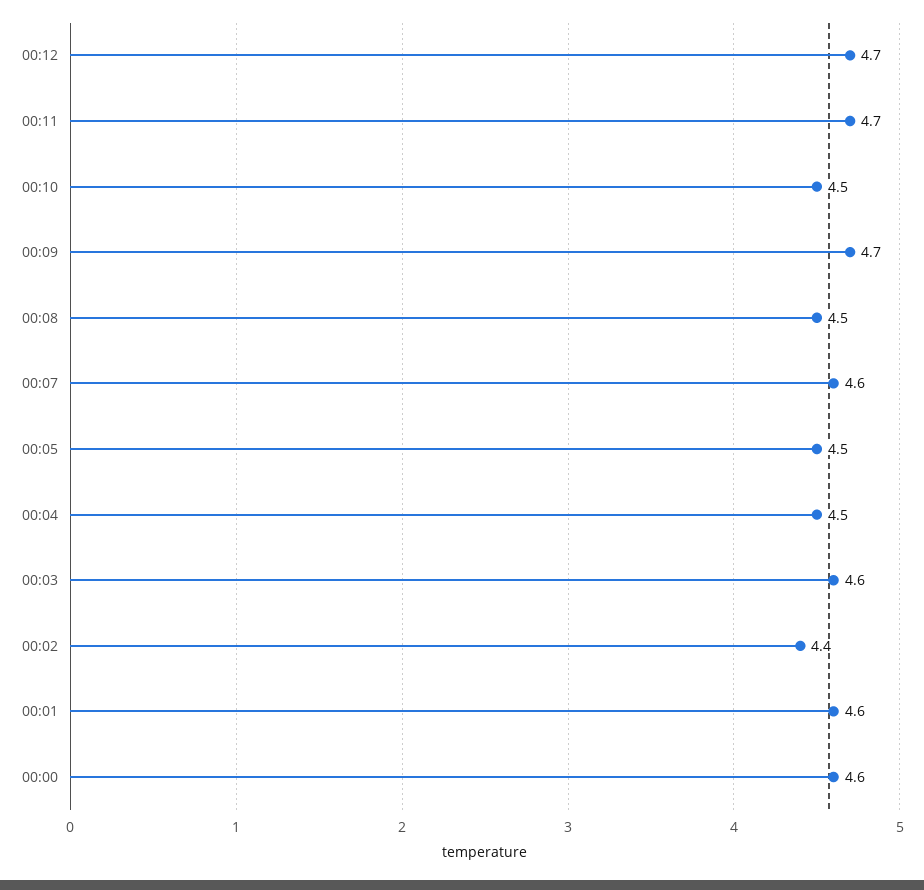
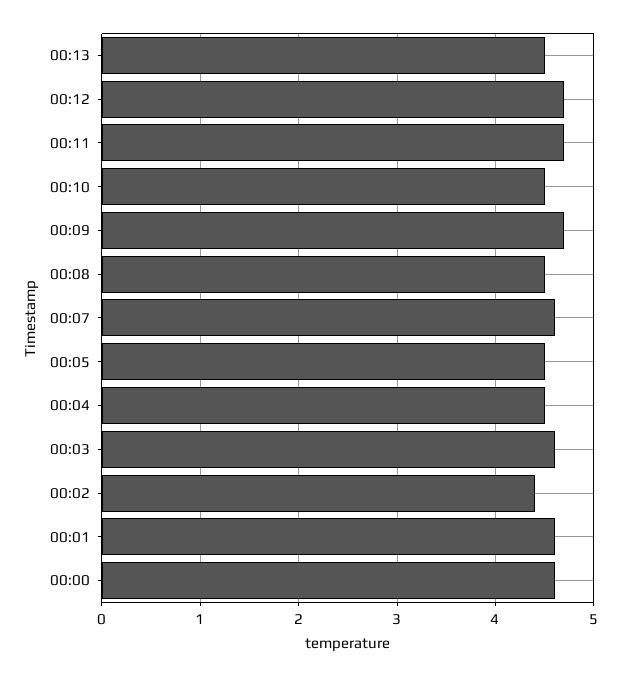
00:13: none -> 4.5

